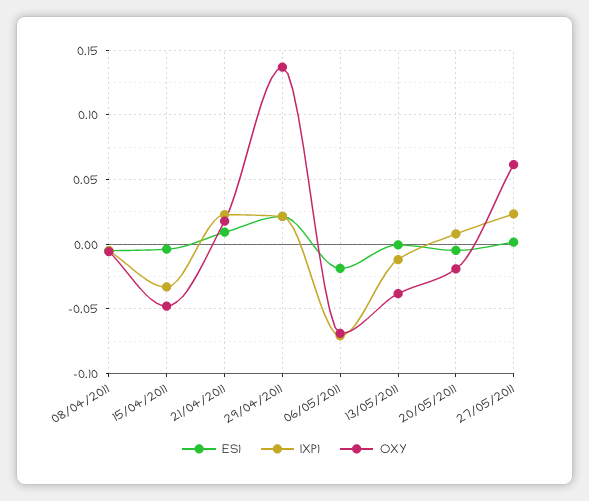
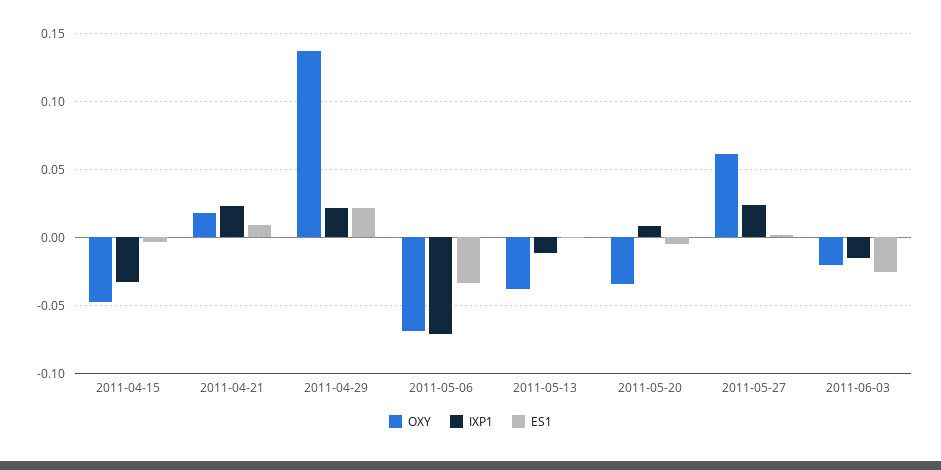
ES1, 08/04/2011: -0.005 -> none
IXP1, 08/04/2011: -0.005 -> none
OXY, 08/04/2011: -0.005 -> none
ES1, 06/05/2011: -0.02 -> -0.035
OXY, 20/05/2011: -0.02 -> -0.035
OXY, 2011-06-03: none -> -0.02
IXP1, 2011-06-03: none -> -0.015
ES1, 2011-06-03: none -> -0.025

